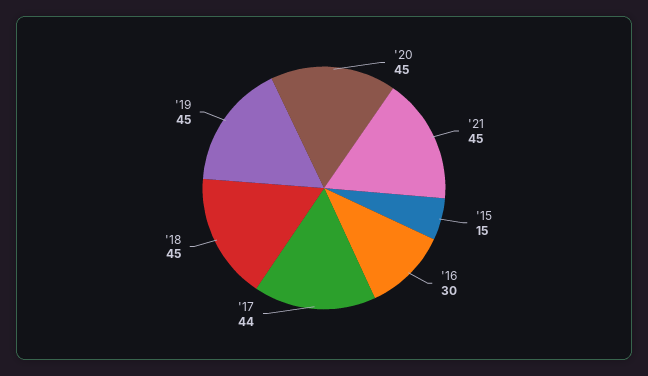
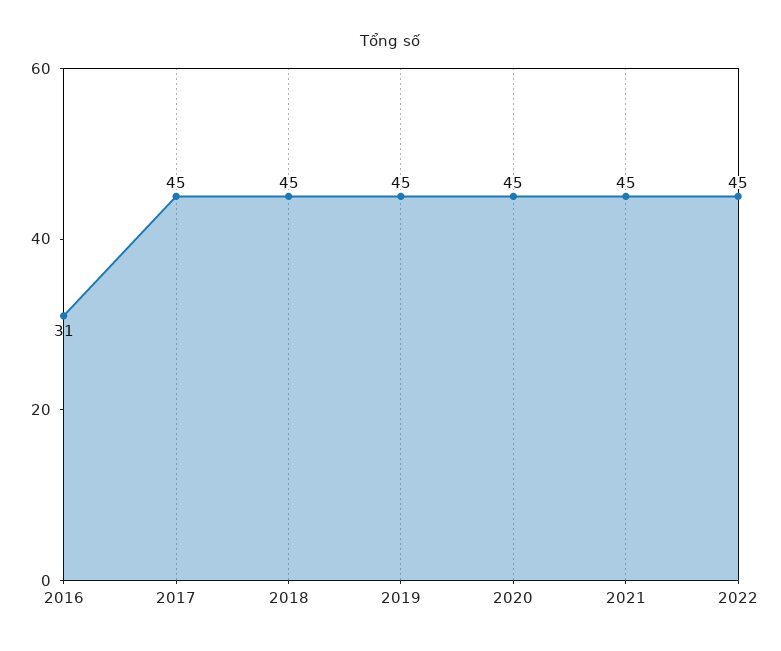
'15: 15 -> none
'16: 30 -> 31
'17: 44 -> 45
2022: none -> 45

